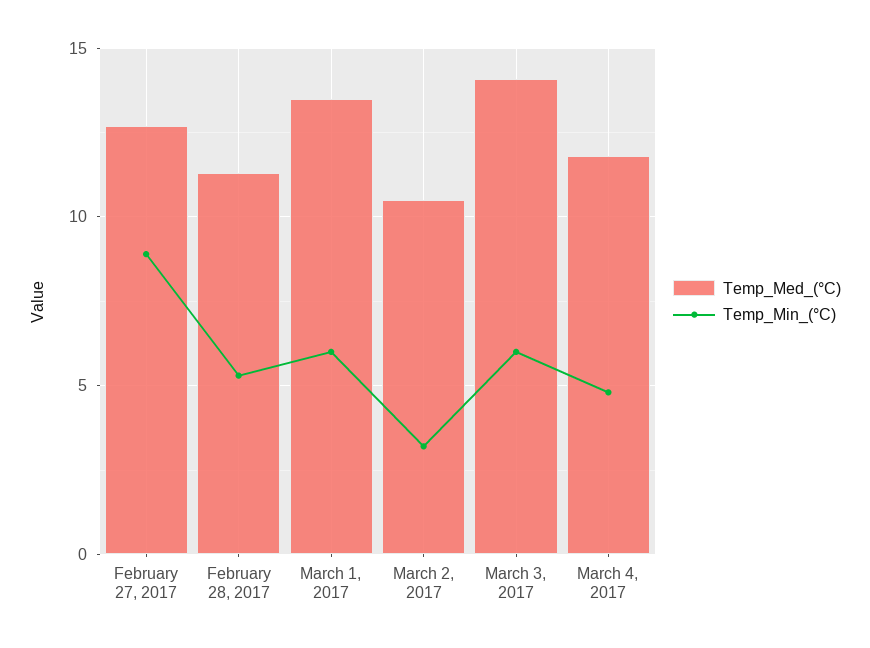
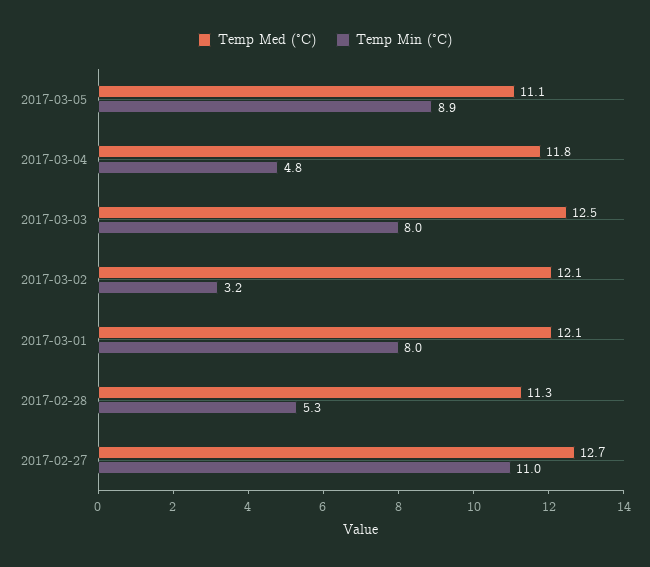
Temp_Min_(°C), February 27, 2017: 9 -> 11
Temp_Med_(°C), March 1, 2017: 13.5 -> 12.1
Temp_Min_(°C), March 1, 2017: 6 -> 8
Temp_Med_(°C), March 2, 2017: 10.5 -> 12.1
Temp_Med_(°C), March 3, 2017: 14 -> 12.5
Temp_Min_(°C), March 3, 2017: 6 -> 8
Temp_Med_(°C), 2017-03-05: none -> 11.1
Temp_Min_(°C), 2017-03-05: none -> 8.9

